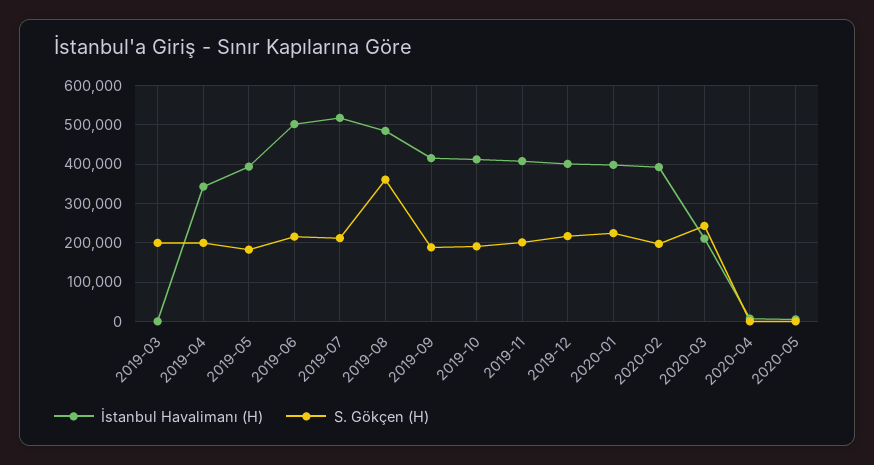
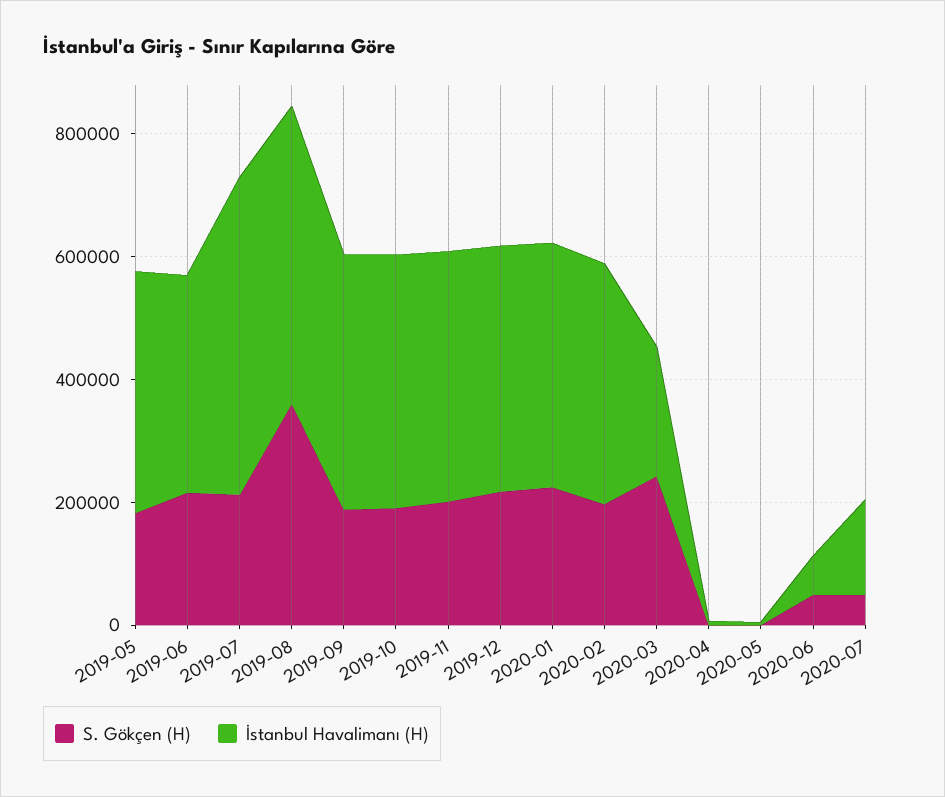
İstanbul Havalimanı (H), 2019-03: 0 -> none
S. Gökçen (H), 2019-03: 200000 -> none
İstanbul Havalimanı (H), 2019-04: 340000 -> none
S. Gökçen (H), 2019-04: 200000 -> none
İstanbul Havalimanı (H), 2019-06: 500000 -> 350000
S. Gökçen (H), 2020-06: none -> 50000
İstanbul Havalimanı (H), 2020-06: none -> 50000
S. Gökçen (H), 2020-07: none -> 50000
İstanbul Havalimanı (H), 2020-07: none -> 150000

